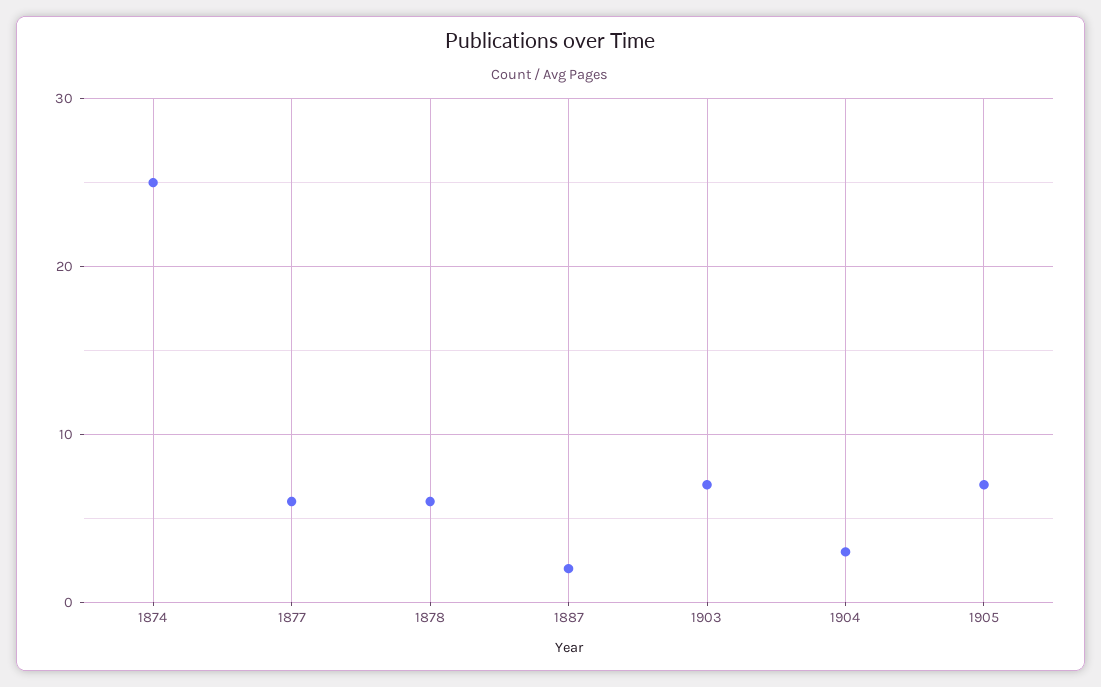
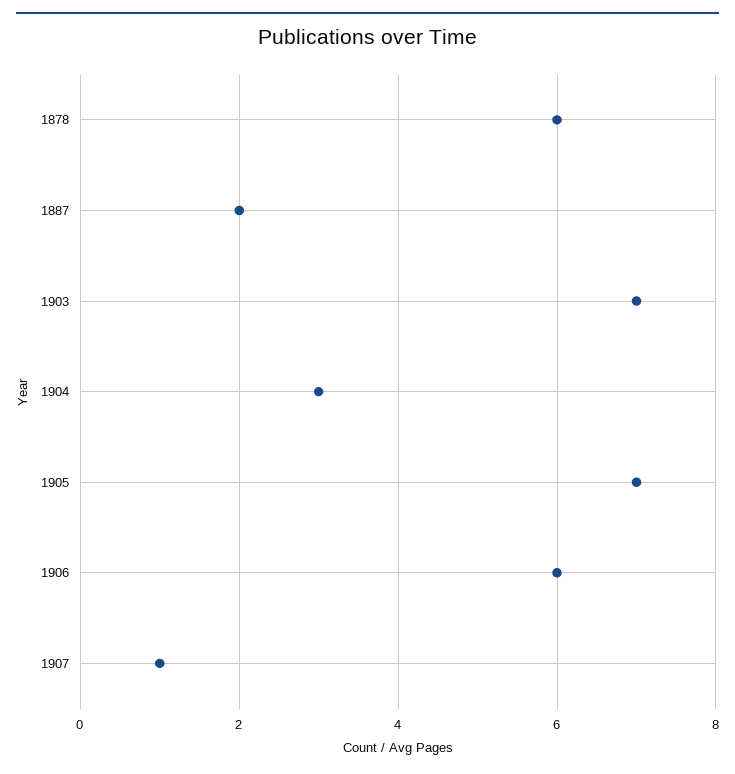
1874: 25 -> none
1877: 6 -> none
1906: none -> 6
1907: none -> 1

